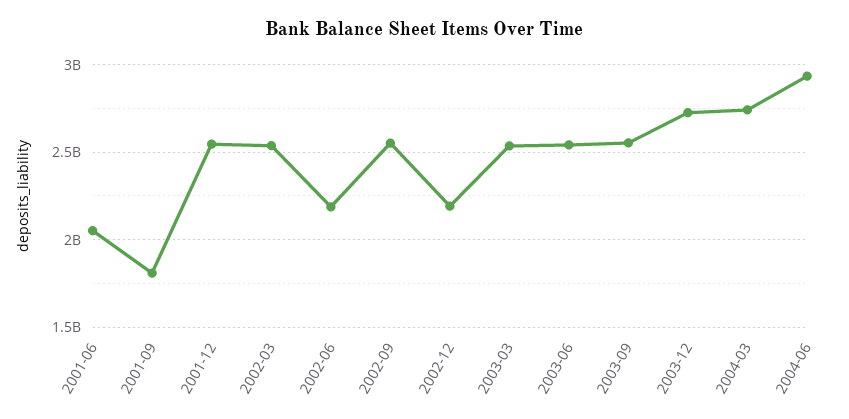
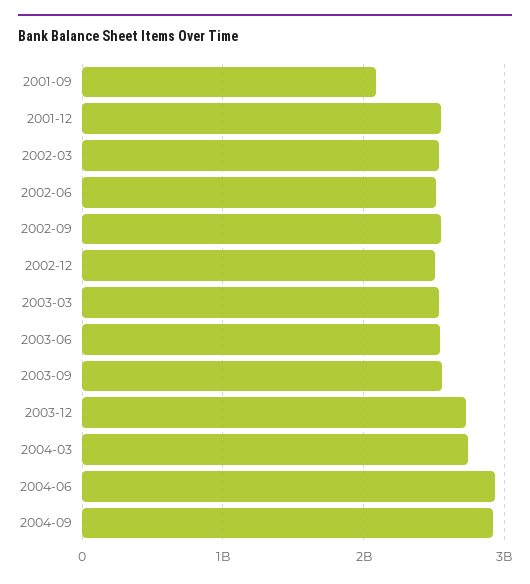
2001-06: 2050000000 -> none
2001-09: 1800000000 -> 2100000000
2002-06: 2200000000 -> 2500000000
2002-12: 2200000000 -> 2500000000
2004-09: none -> 2900000000

